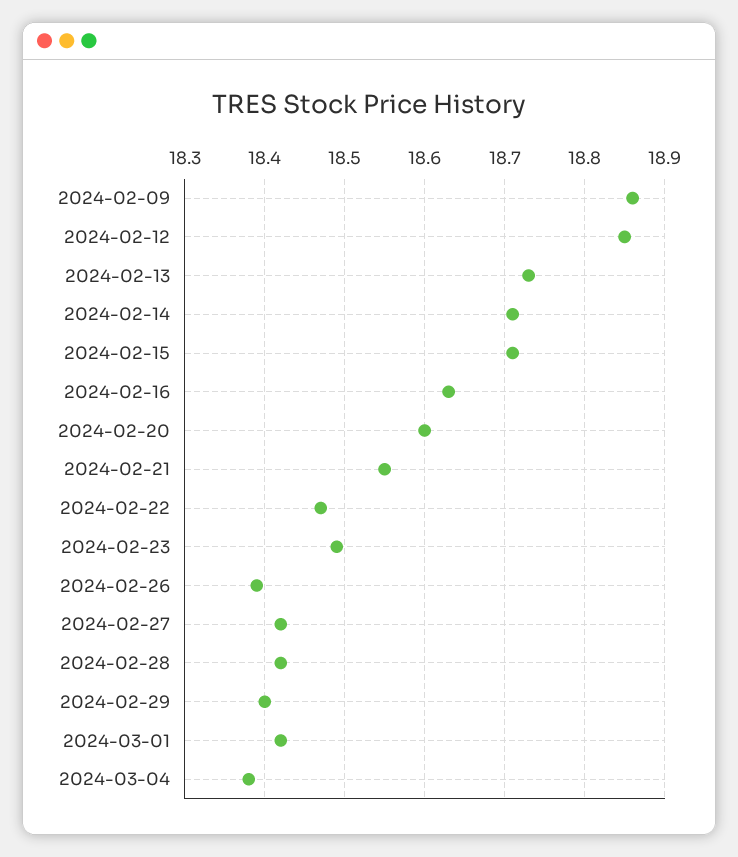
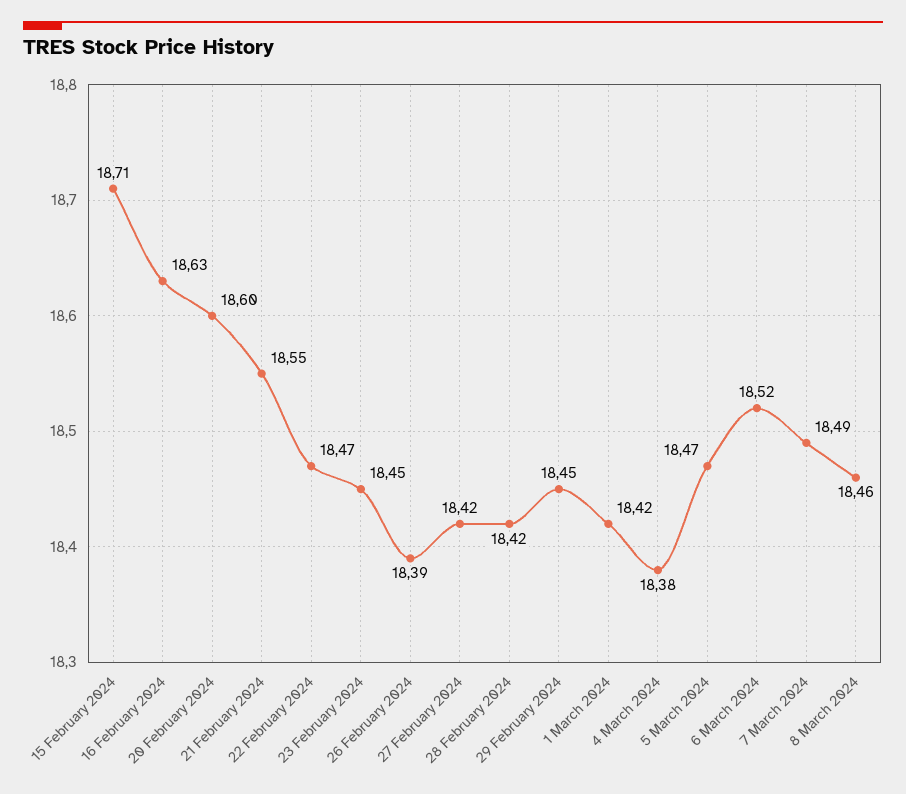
2024-02-09: 18.86 -> none
2024-02-12: 18.85 -> none
2024-02-13: 18.73 -> none
2024-02-14: 18.71 -> none
2024-02-23: 18.49 -> 18.45
2024-02-29: 18.4 -> 18.45
5 March 2024: none -> 18.47
6 March 2024: none -> 18.52
7 March 2024: none -> 18.49
8 March 2024: none -> 18.46

